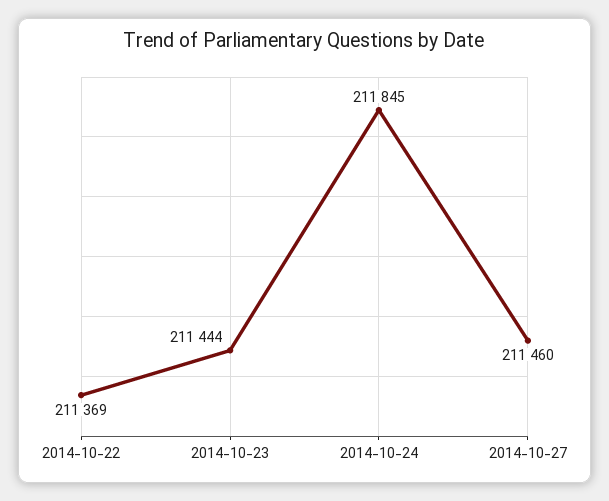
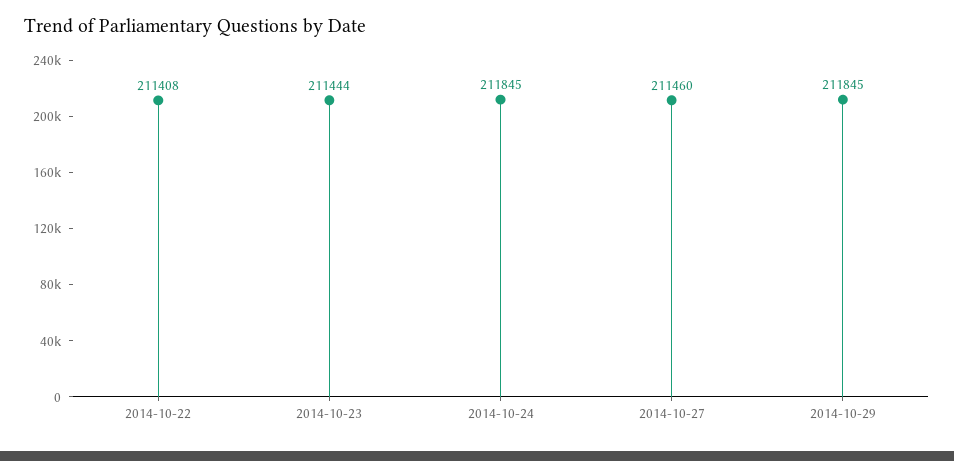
2014-10-22: 211369 -> 211408
2014-10-29: none -> 211845

